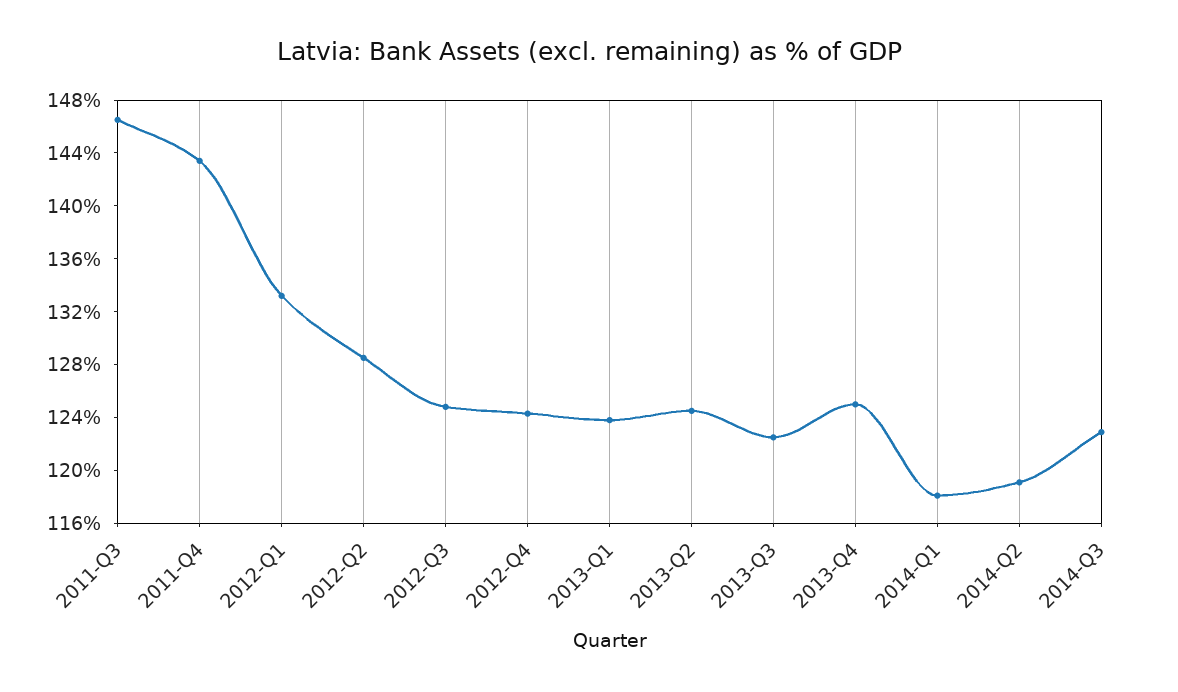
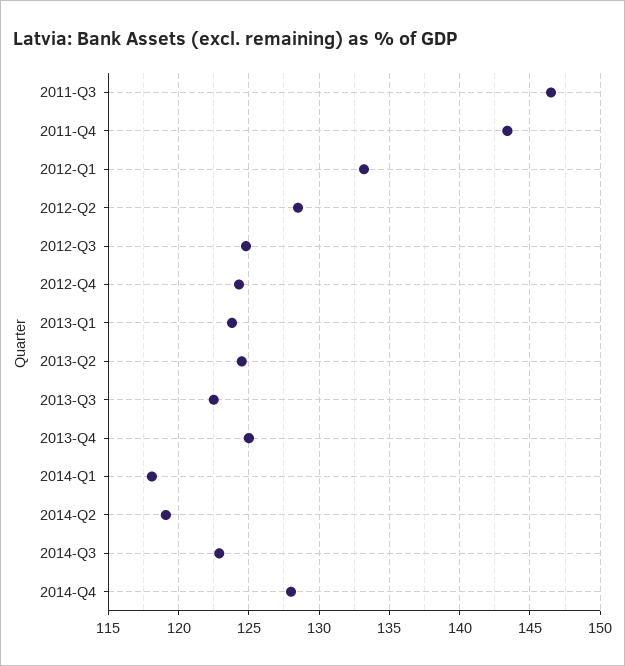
2014-Q4: none -> 128

